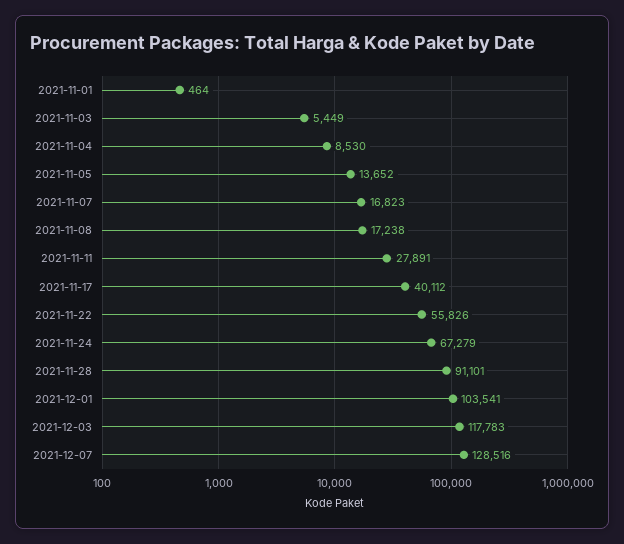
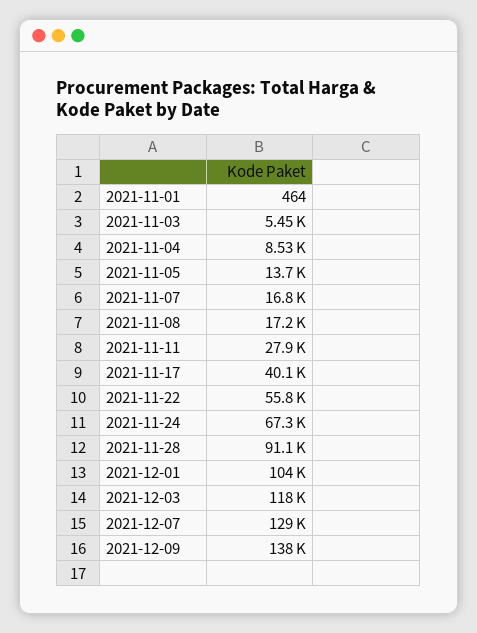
2021-12-09: none -> 138000

